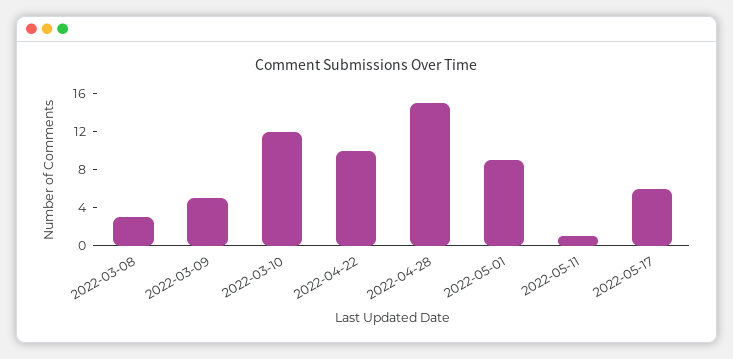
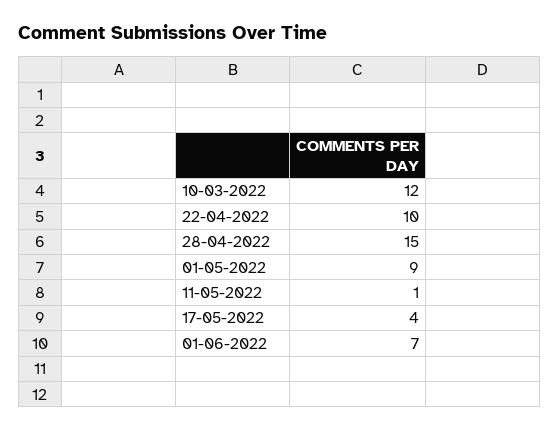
2022-03-08: 3 -> none
2022-03-09: 5 -> none
2022-05-17: 6 -> 4
01-06-2022: none -> 7

